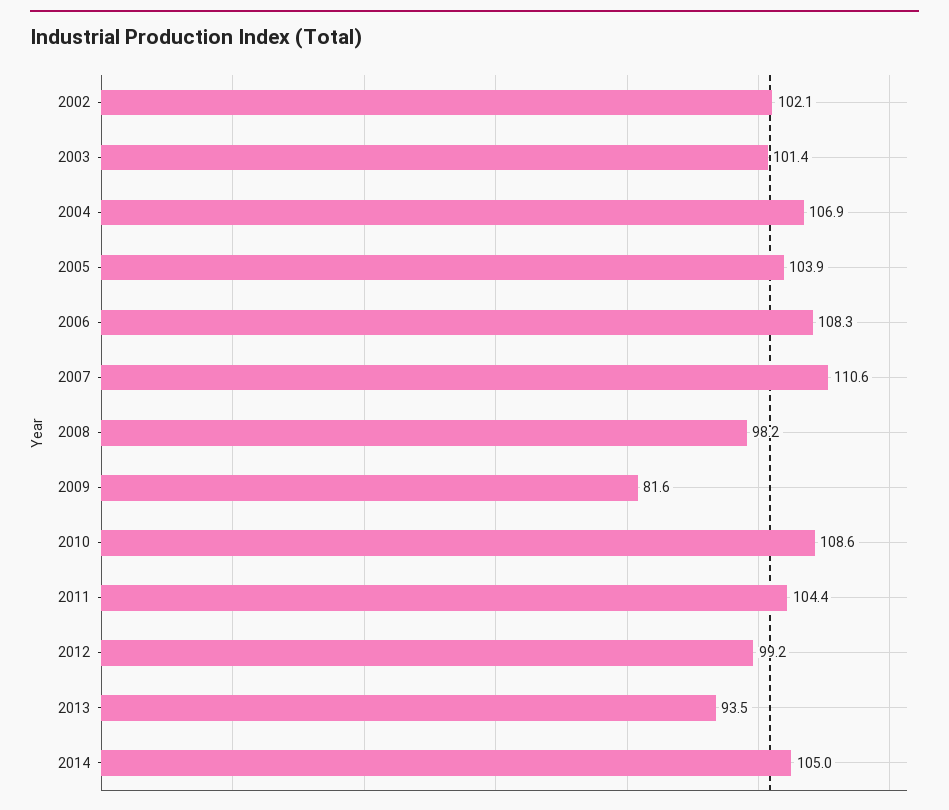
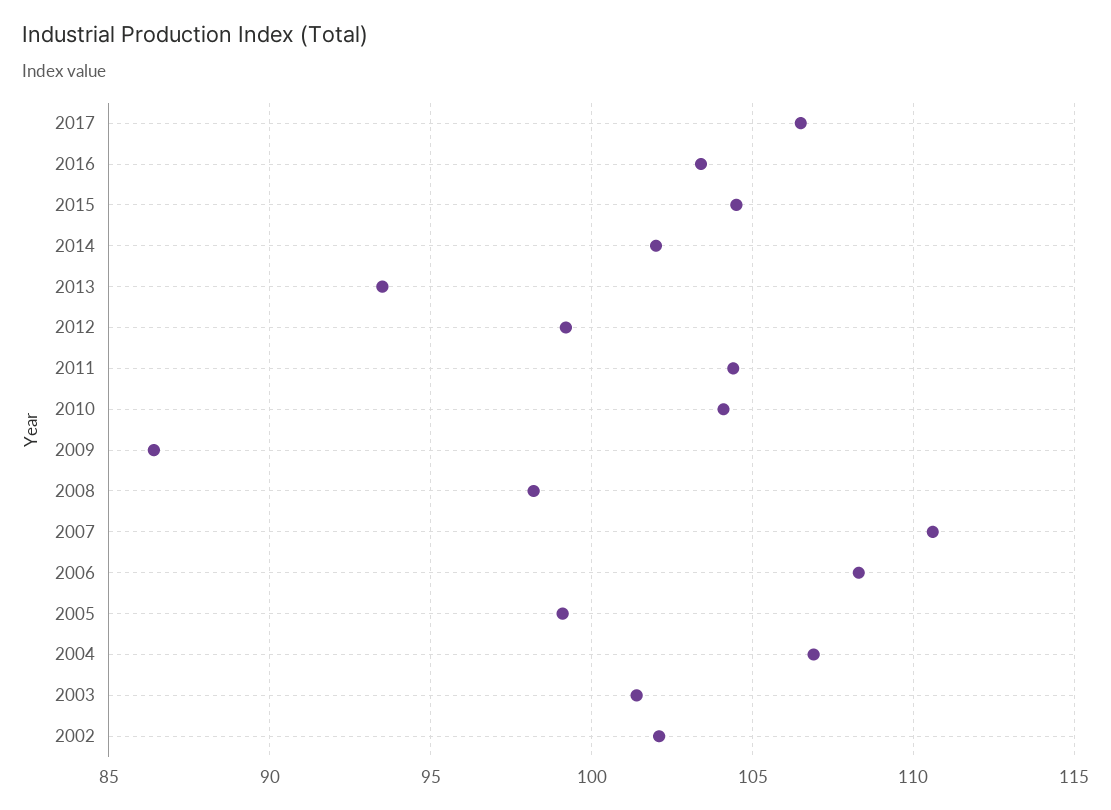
2005: 103.9 -> 99
2009: 81.6 -> 86.5
2010: 108.6 -> 104
2014: 105 -> 102
2017: none -> 106.5
2016: none -> 103.5
2015: none -> 104.5

